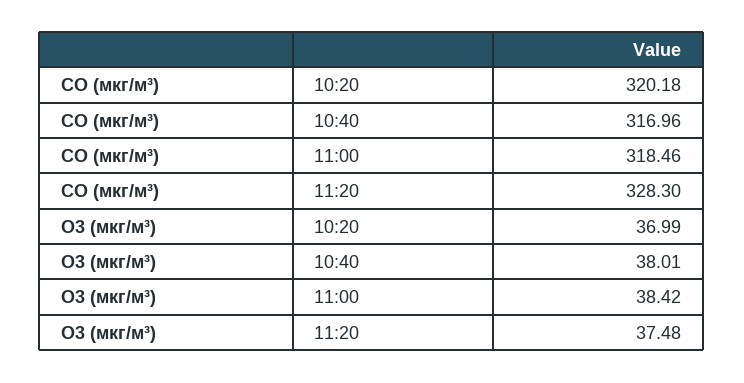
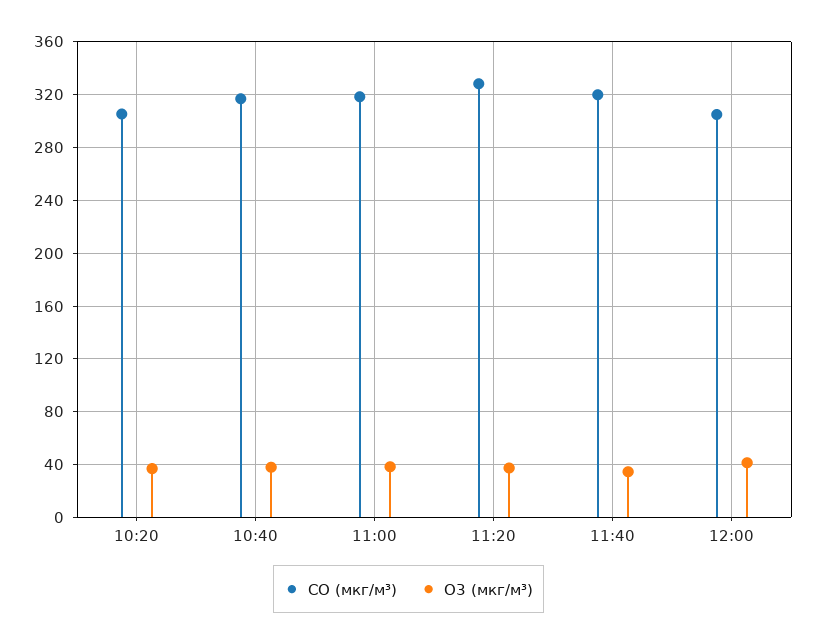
CO (мкг/м³), 10:20: 320.18 -> 305
CO (мкг/м³), 11:40: none -> 320
O3 (мкг/м³), 11:40: none -> 35
CO (мкг/м³), 12:00: none -> 305
O3 (мкг/м³), 12:00: none -> 40

